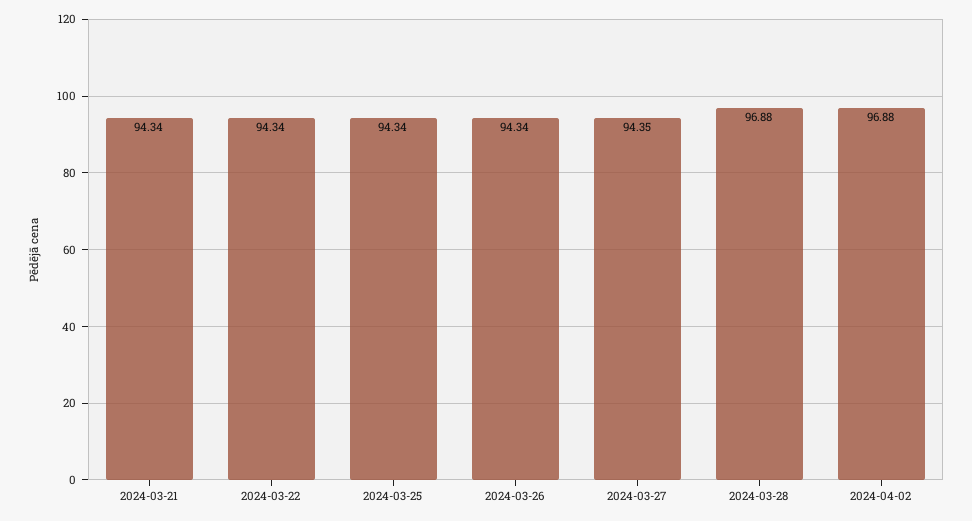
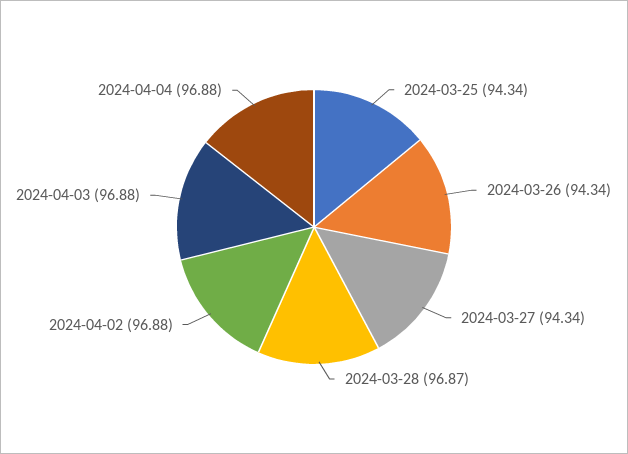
2024-03-21: 94.34 -> none
2024-03-22: 94.34 -> none
2024-03-27: 94.35 -> 94.34
2024-03-28: 96.88 -> 96.87
2024-04-03: none -> 96.88
2024-04-04: none -> 96.88

